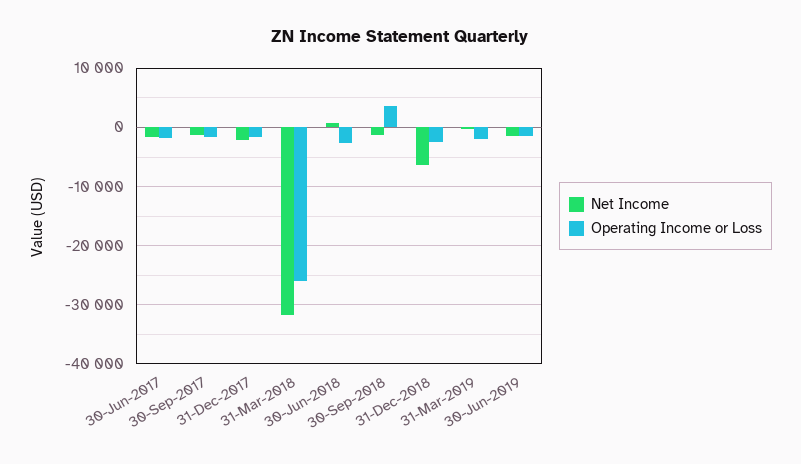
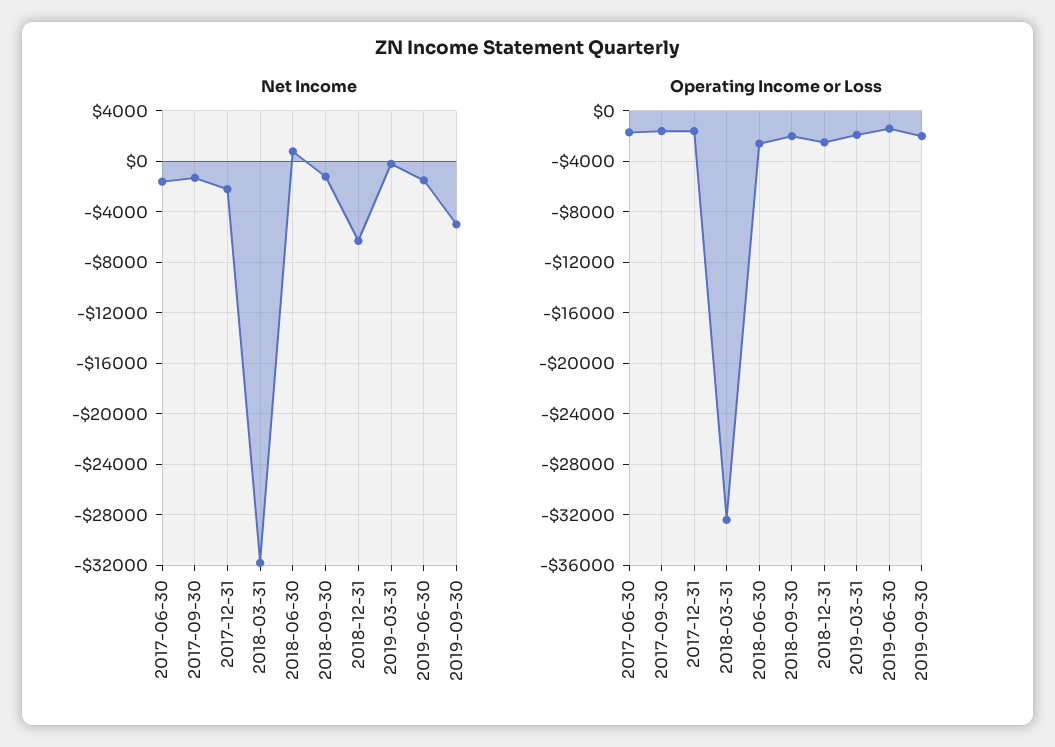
Operating Income or Loss, 31-Mar-2018: -26000 -> -32500
Operating Income or Loss, 30-Sep-2018: 4000 -> -2000
Net Income, 2019-09-30: none -> -5000
Operating Income or Loss, 2019-09-30: none -> -2000

